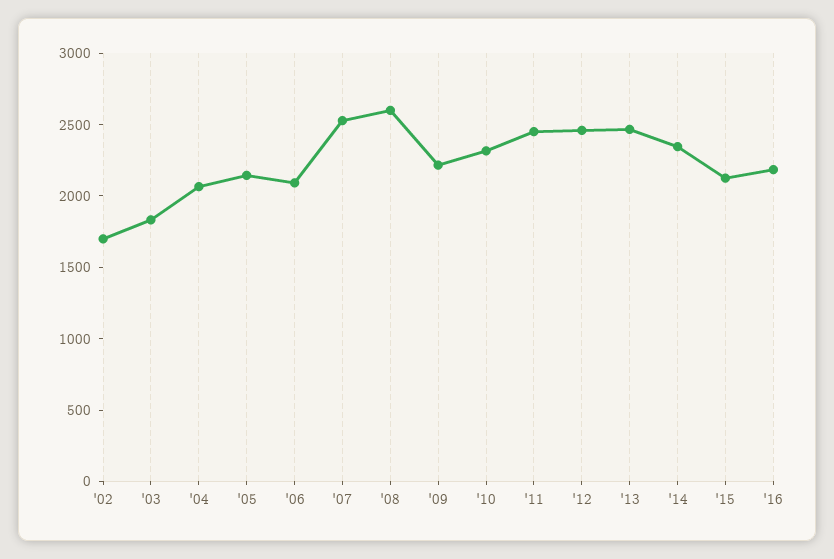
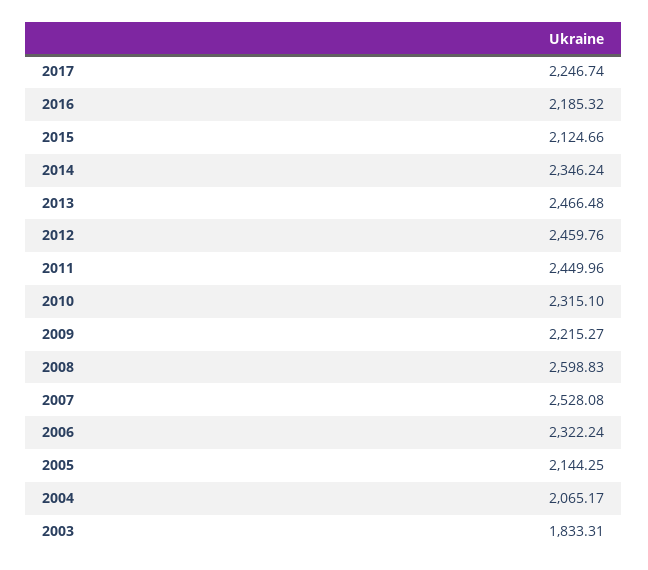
'02: 1700 -> none
'06: 2100 -> 2322.24
2017: none -> 2246.74

